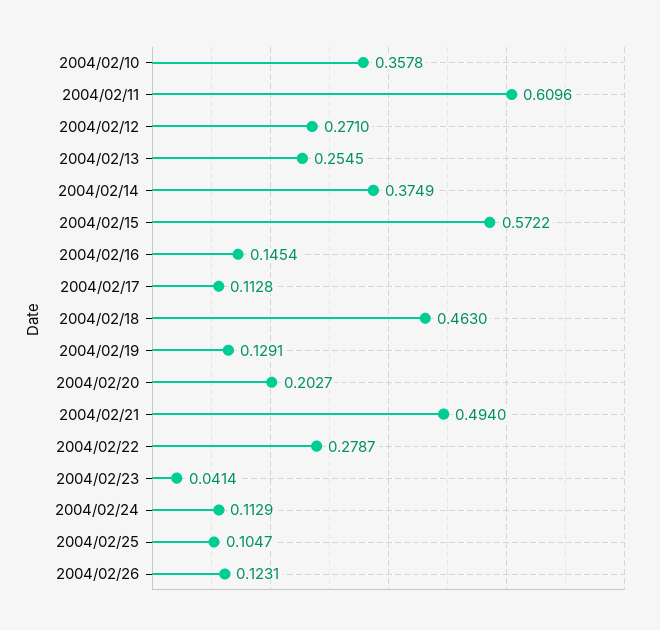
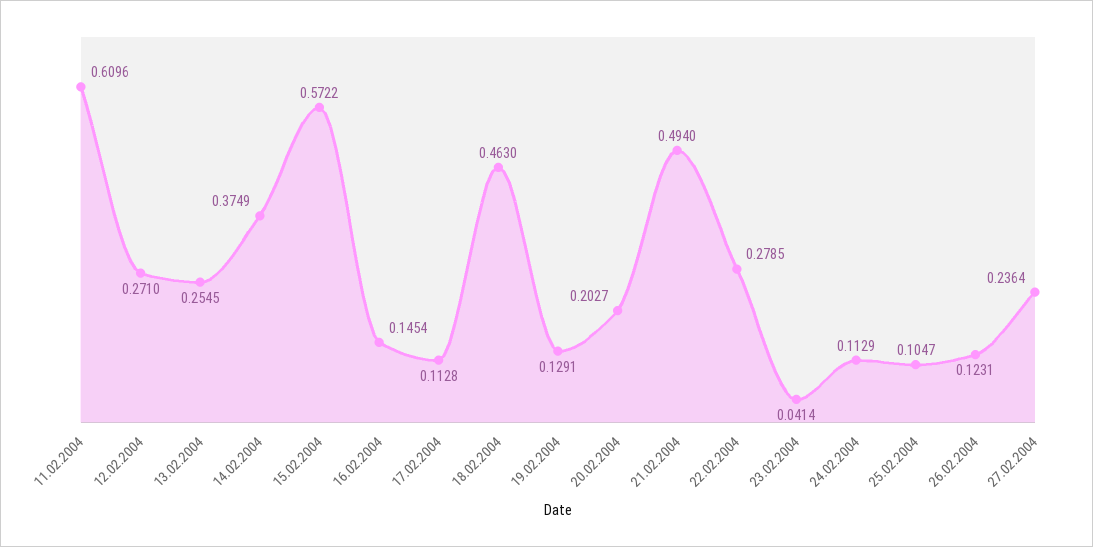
2004/02/10: 0.3578 -> none
2004/02/22: 0.2787 -> 0.2785
27.02.2004: none -> 0.2364

